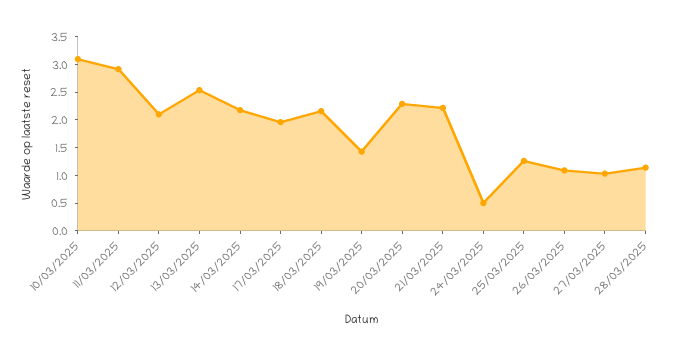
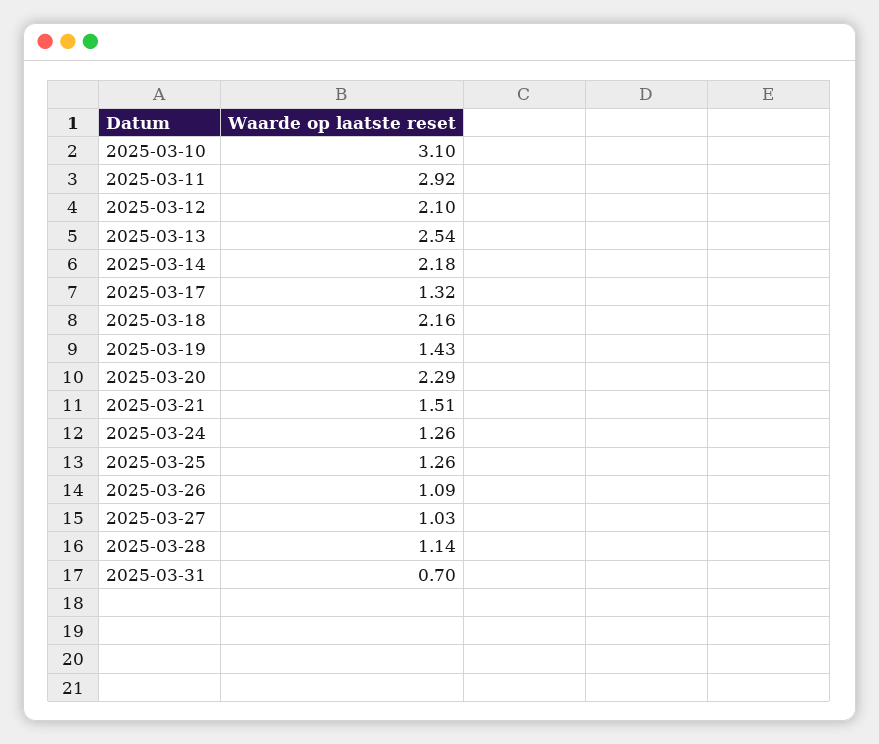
17/03/2025: 2 -> 1.32
21/03/2025: 2.25 -> 1.51
24/03/2025: 0.5 -> 1.26
2025-03-31: none -> 0.7

